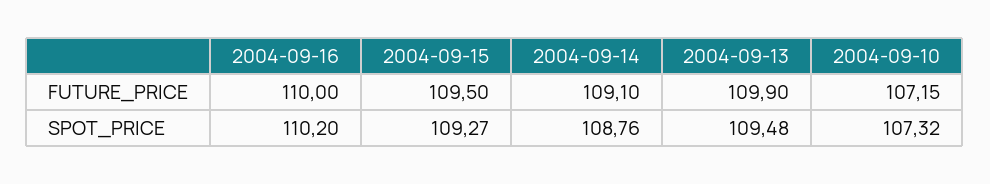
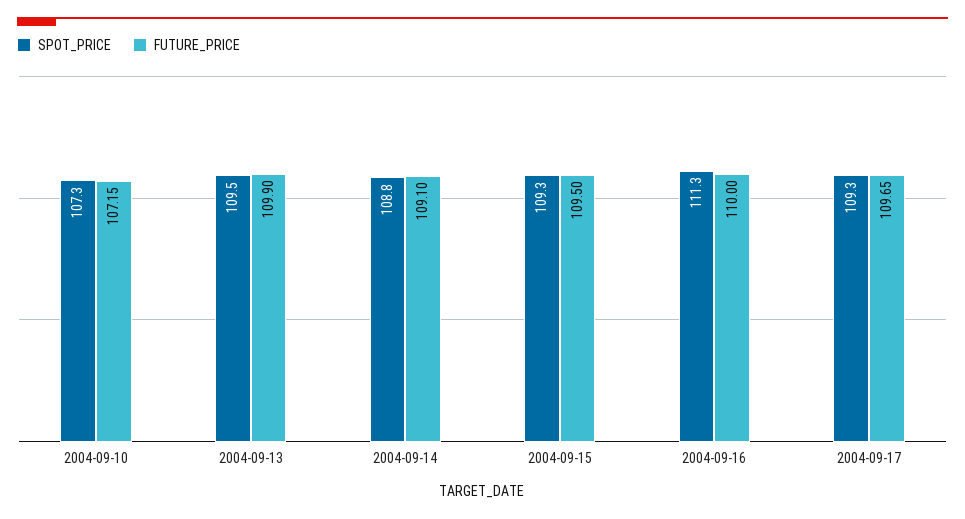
SPOT_PRICE, 2004-09-16: 110.2 -> 111.3
SPOT_PRICE, 2004-09-17: none -> 109.3
FUTURE_PRICE, 2004-09-17: none -> 109.65

